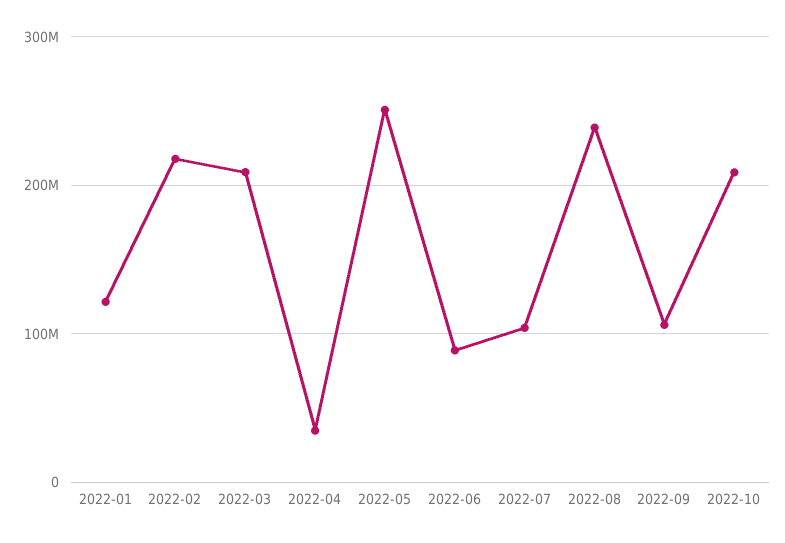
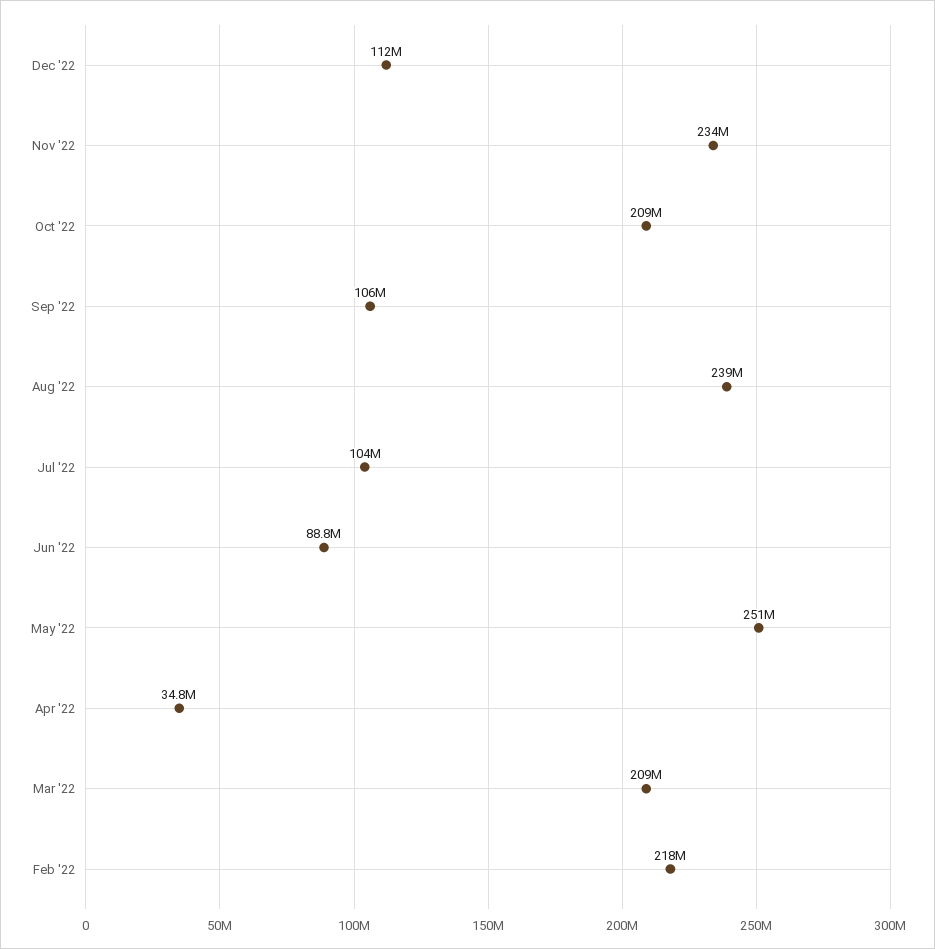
2022-01: 120000000 -> none
Dec '22: none -> 112000000
Nov '22: none -> 234000000

